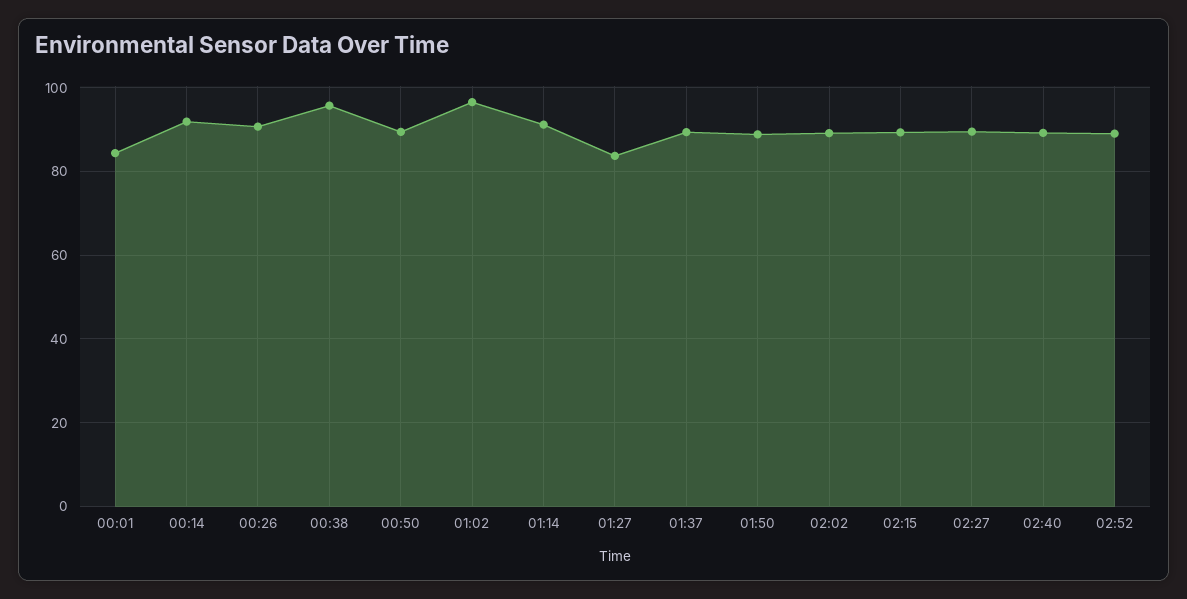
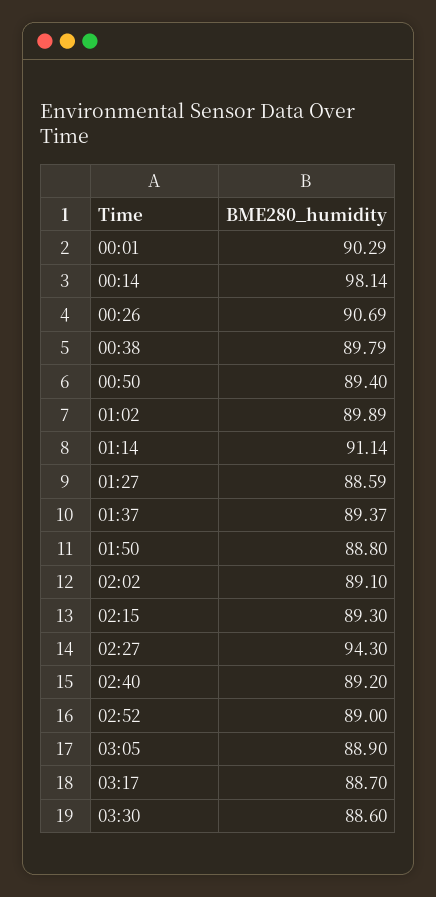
00:01: 84 -> 90.29
00:14: 92 -> 98.14
00:38: 96 -> 89.79
01:02: 96 -> 89.89
01:27: 84 -> 88.59
02:27: 90 -> 94.3
03:05: none -> 88.9
03:17: none -> 88.7
03:30: none -> 88.6

